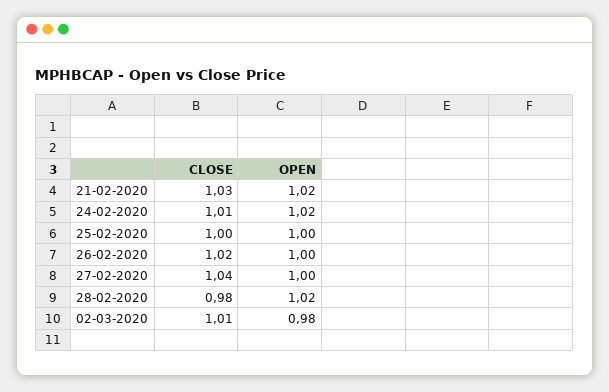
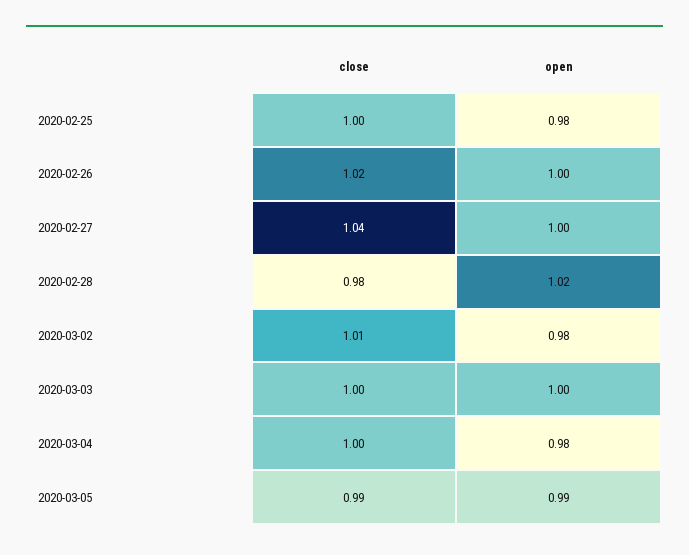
CLOSE, 21-02-2020: 1.03 -> none
OPEN, 21-02-2020: 1.02 -> none
CLOSE, 24-02-2020: 1.01 -> none
OPEN, 24-02-2020: 1.02 -> none
OPEN, 25-02-2020: 1 -> 0.98
CLOSE, 2020-03-03: none -> 1
OPEN, 2020-03-03: none -> 1
CLOSE, 2020-03-04: none -> 1
OPEN, 2020-03-04: none -> 0.98
CLOSE, 2020-03-05: none -> 0.99
OPEN, 2020-03-05: none -> 0.99

